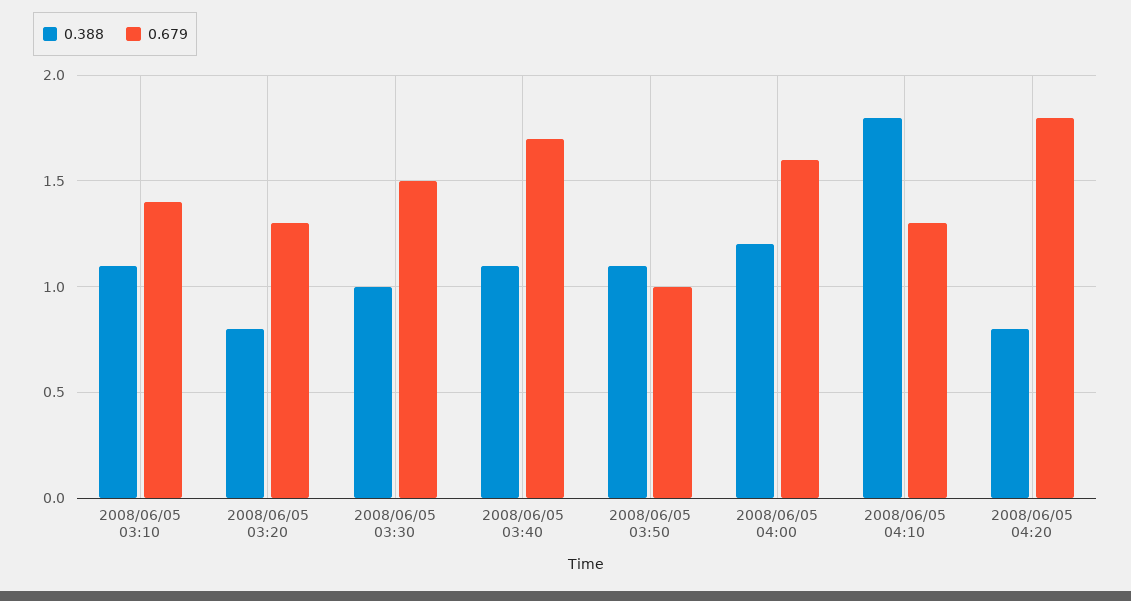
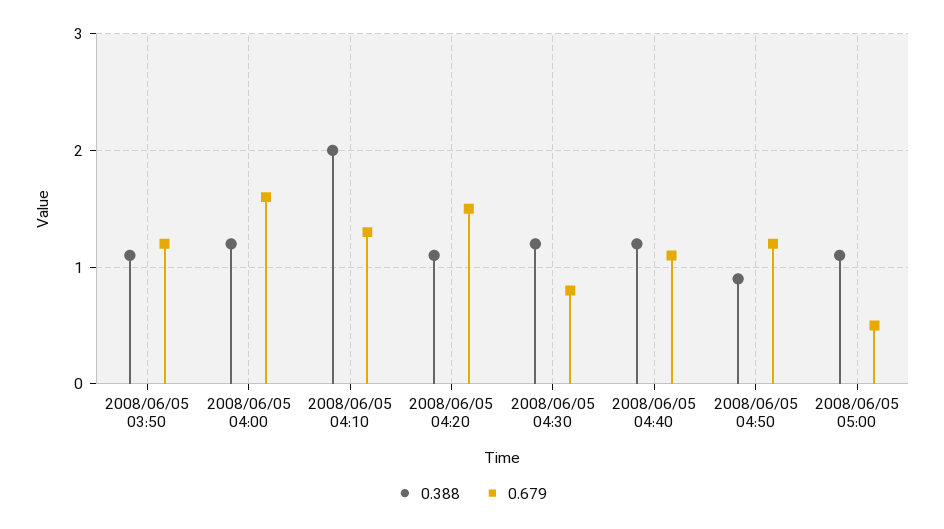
0.388, 2008/06/05 03:10: 1.1 -> none
0.679, 2008/06/05 03:10: 1.4 -> none
0.388, 2008/06/05 03:20: 0.8 -> none
0.679, 2008/06/05 03:20: 1.3 -> none
0.388, 2008/06/05 03:30: 1 -> none
0.679, 2008/06/05 03:30: 1.5 -> none
0.388, 2008/06/05 03:40: 1.1 -> none
0.679, 2008/06/05 03:40: 1.7 -> none
0.679, 2008/06/05 03:50: 1 -> 1.2
0.388, 2008/06/05 04:10: 1.8 -> 2
0.388, 2008/06/05 04:20: 0.8 -> 1.1
0.679, 2008/06/05 04:20: 1.8 -> 1.5
0.388, 2008/06/05 04:30: none -> 1.2
0.679, 2008/06/05 04:30: none -> 0.8
0.388, 2008/06/05 04:40: none -> 1.2
0.679, 2008/06/05 04:40: none -> 1.1
0.388, 2008/06/05 04:50: none -> 0.9
0.679, 2008/06/05 04:50: none -> 1.2
0.388, 2008/06/05 05:00: none -> 1.1
0.679, 2008/06/05 05:00: none -> 0.5

